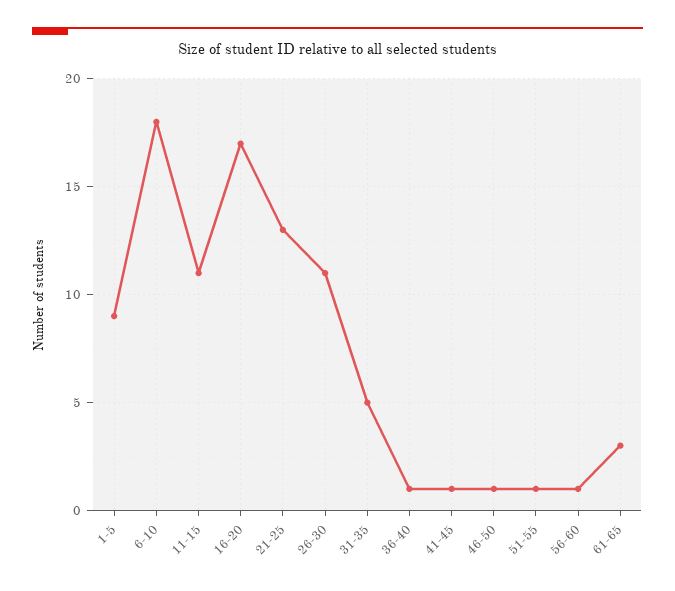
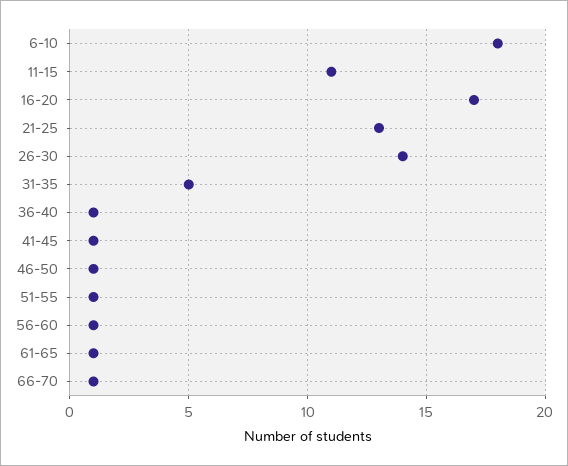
1-5: 9 -> none
26-30: 11 -> 14
61-65: 3 -> 1
66-70: none -> 1

